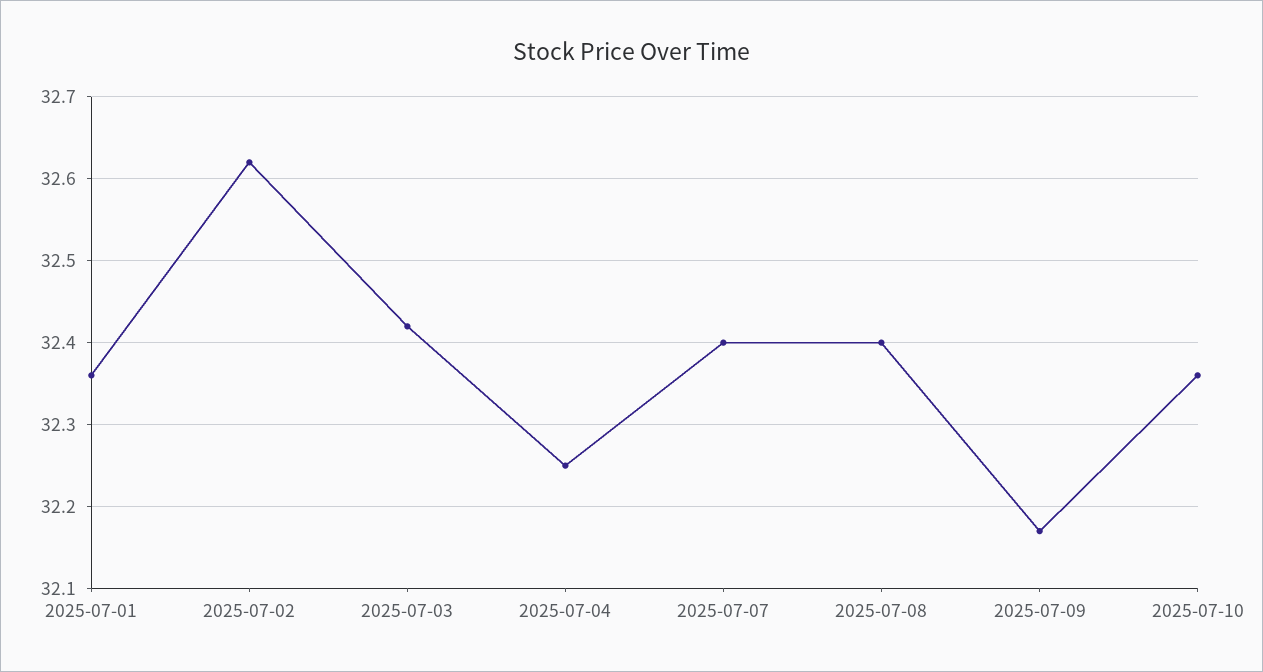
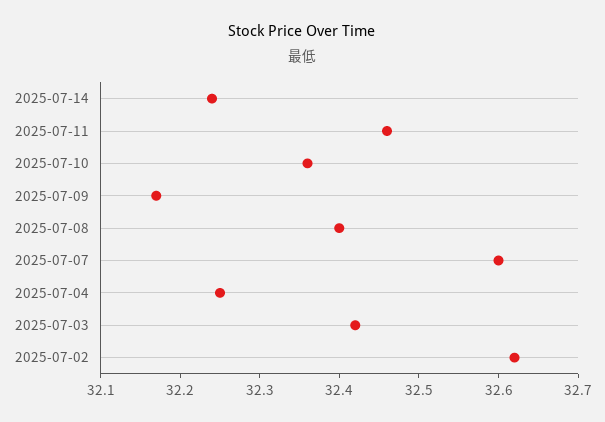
2025-07-01: 32.36 -> none
2025-07-07: 32.4 -> 32.6
2025-07-14: none -> 32.25
2025-07-11: none -> 32.45

